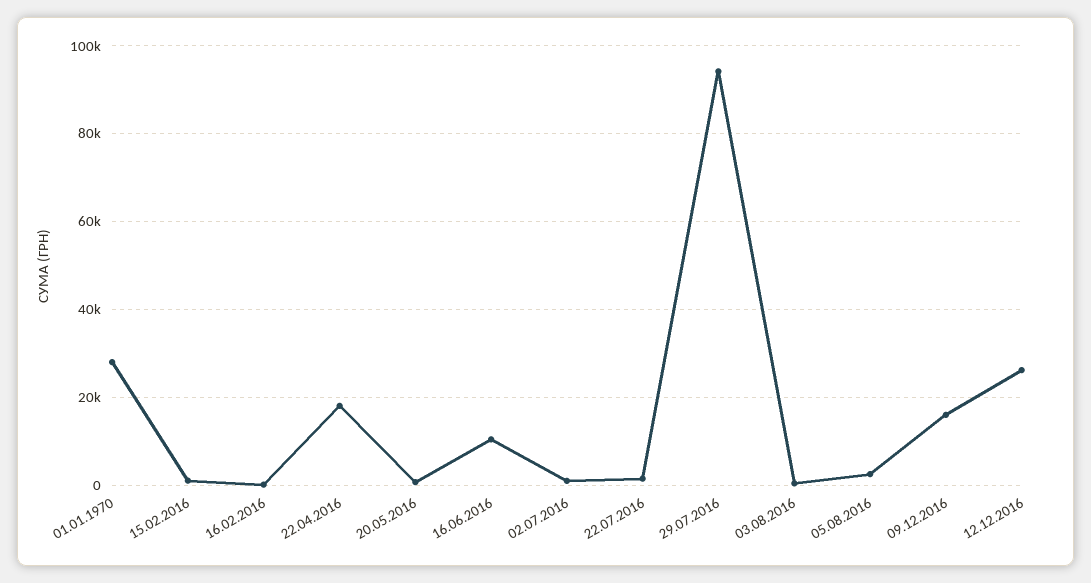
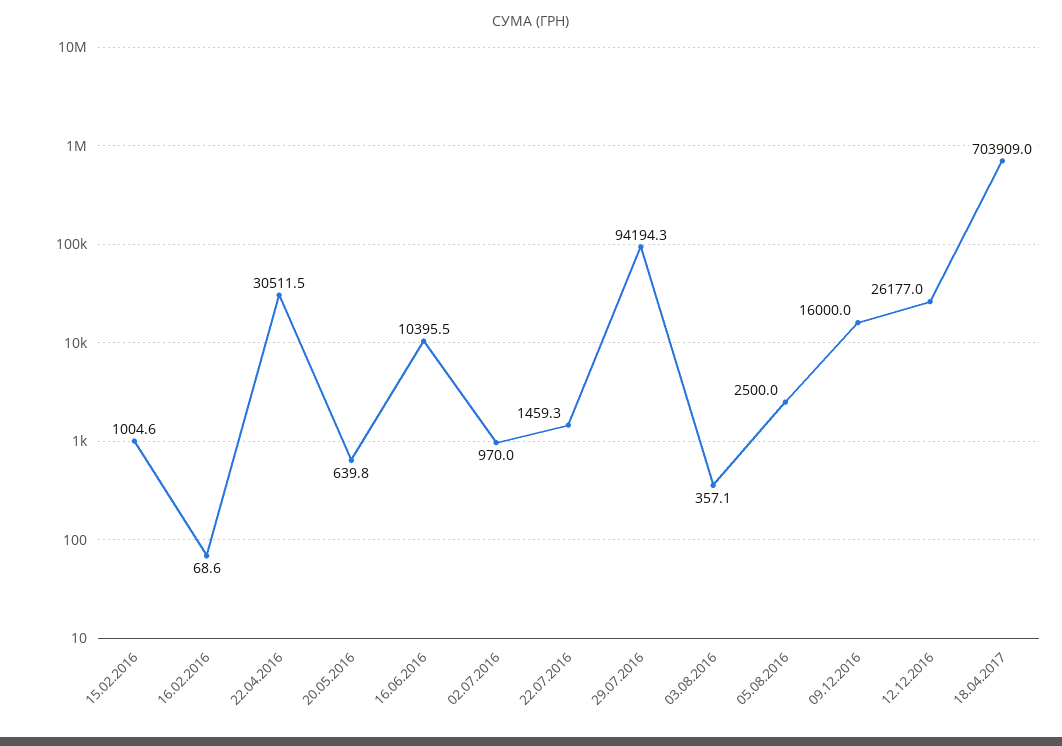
01.01.1970: 28000 -> none
22.04.2016: 18000 -> 30511.5
18.04.2017: none -> 703909

